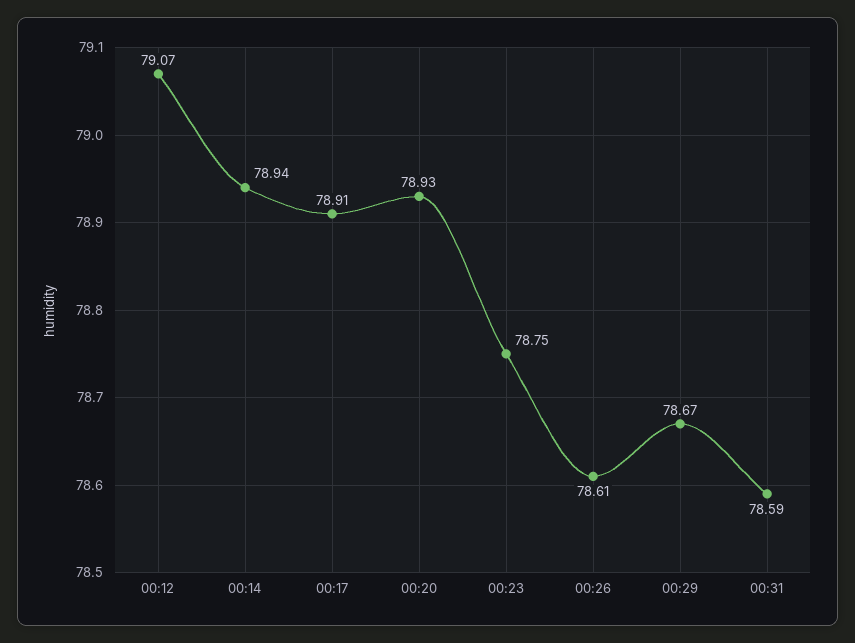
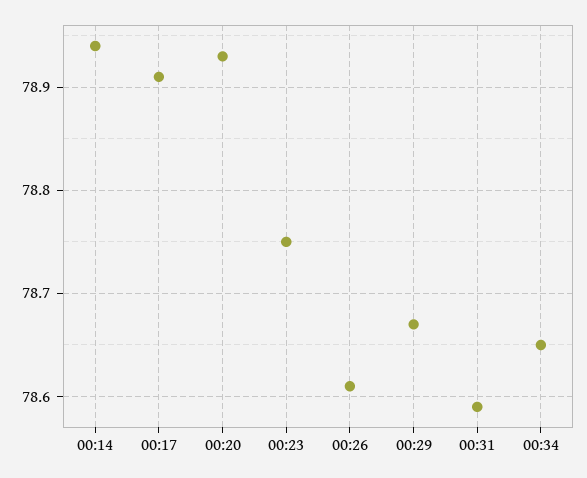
00:12: 79.07 -> none
00:34: none -> 78.65

